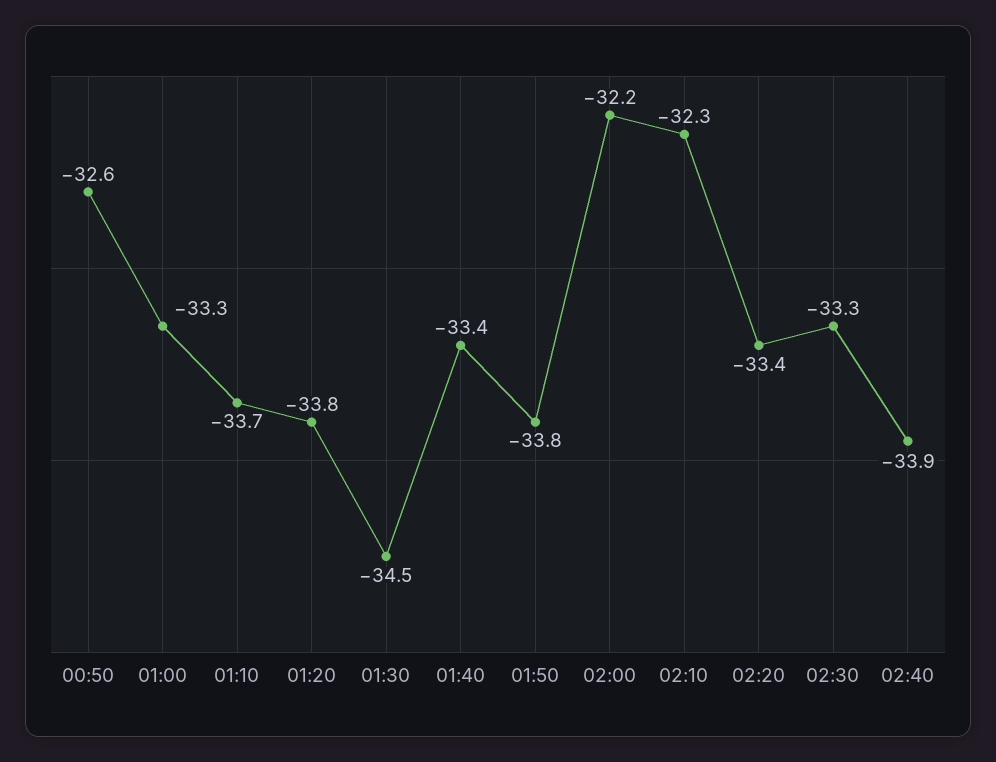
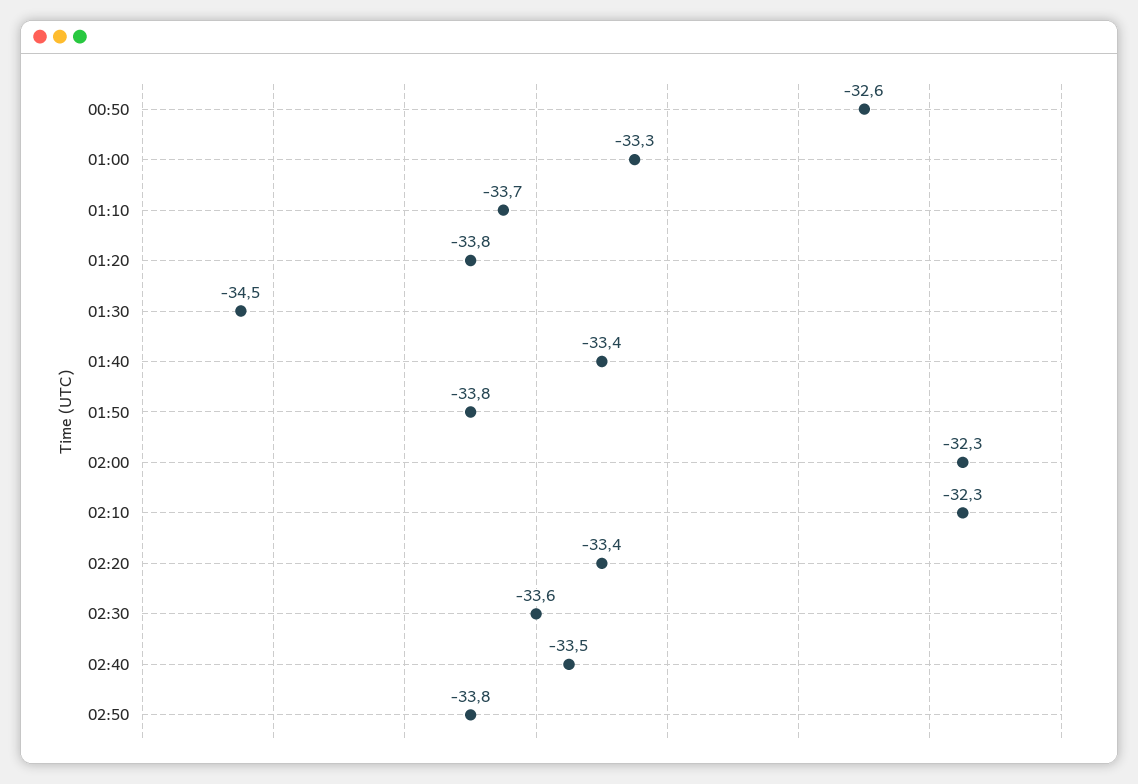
02:00: -32.2 -> -32.3
02:30: -33.3 -> -33.6
02:40: -33.9 -> -33.5
02:50: none -> -33.8

